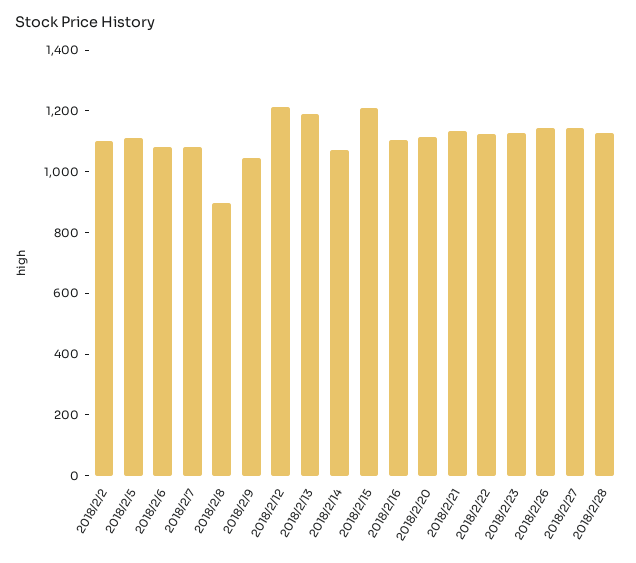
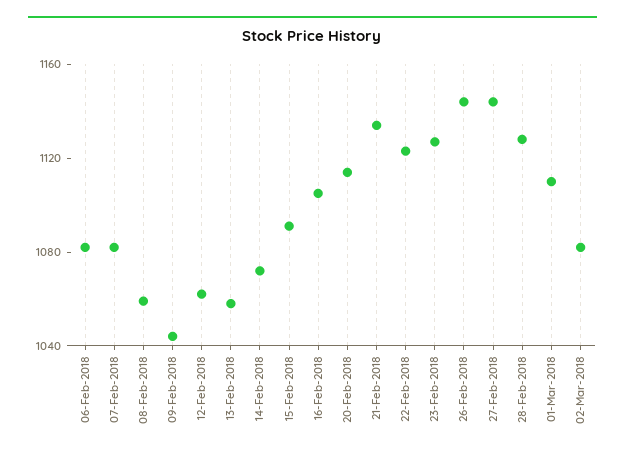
2018/2/2: 1100 -> none
2018/2/5: 1100 -> none
2018/2/8: 900 -> 1060
2018/2/12: 1200 -> 1060
2018/2/13: 1200 -> 1060
2018/2/15: 1200 -> 1090
01-Mar-2018: none -> 1110
02-Mar-2018: none -> 1080

